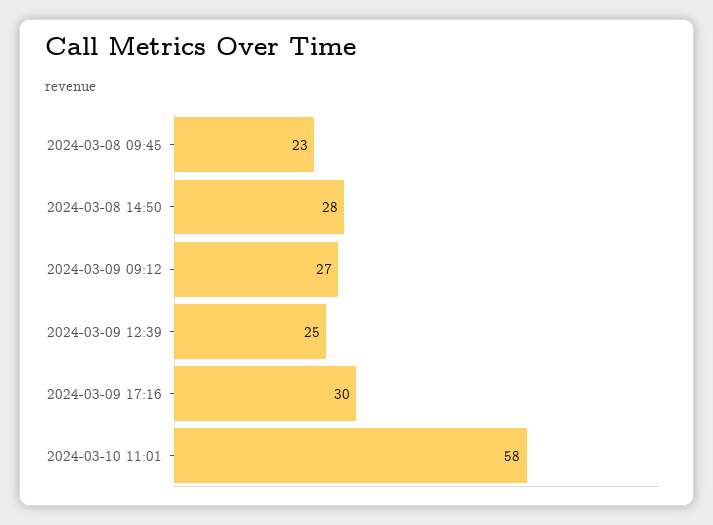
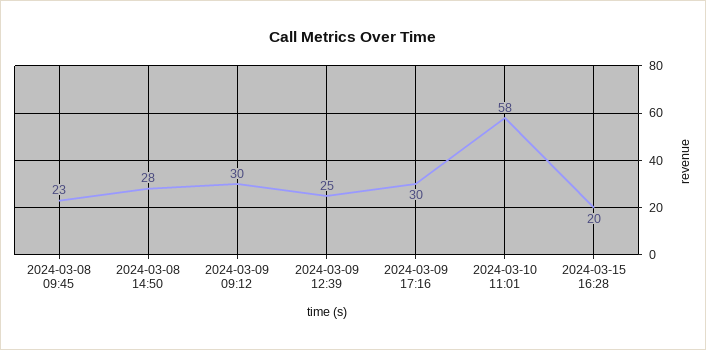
2024-03-09 09:12: 27 -> 30
2024-03-15 16:28: none -> 20

